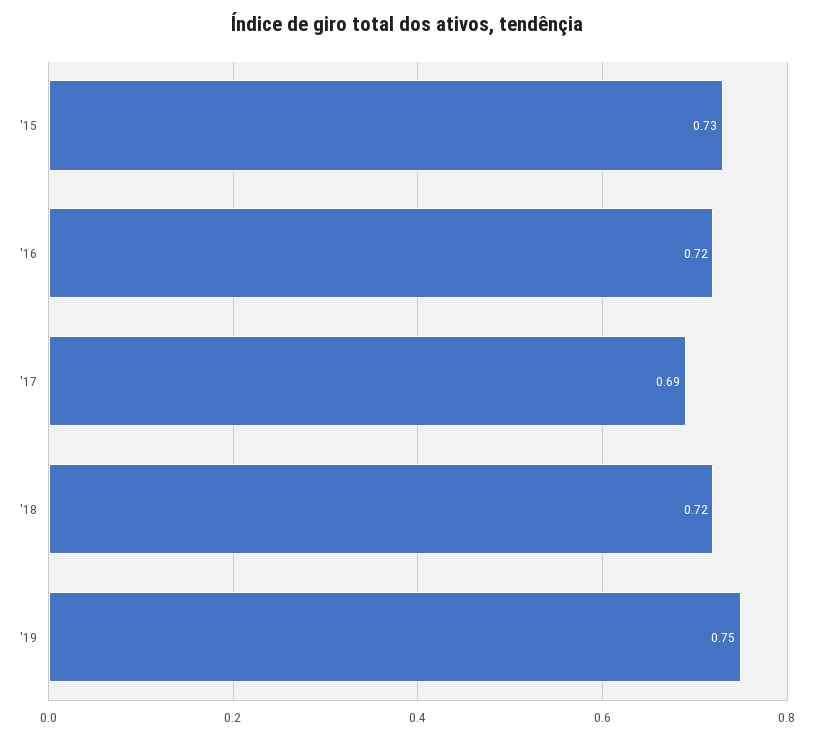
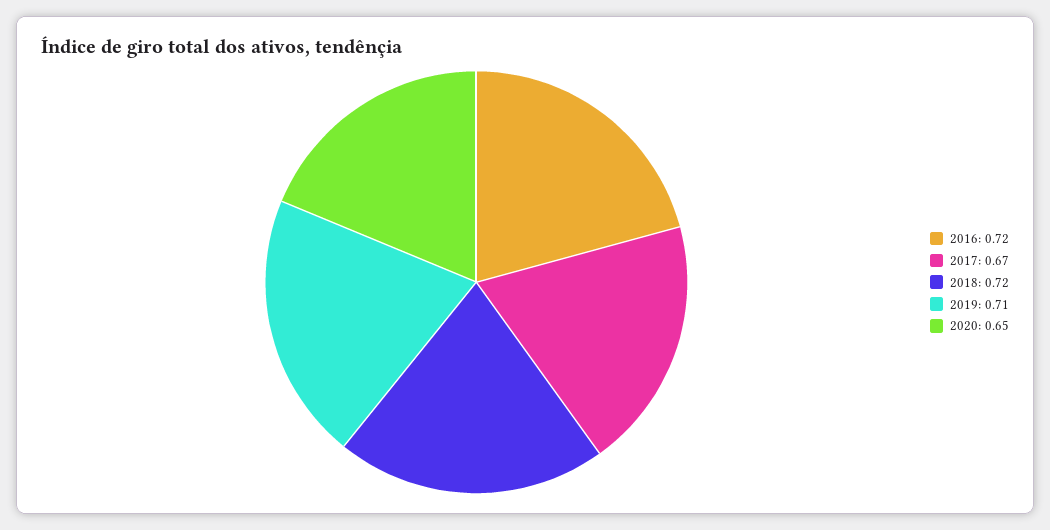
'15: 0.73 -> none
'17: 0.69 -> 0.67
'19: 0.75 -> 0.71
2020: none -> 0.65

